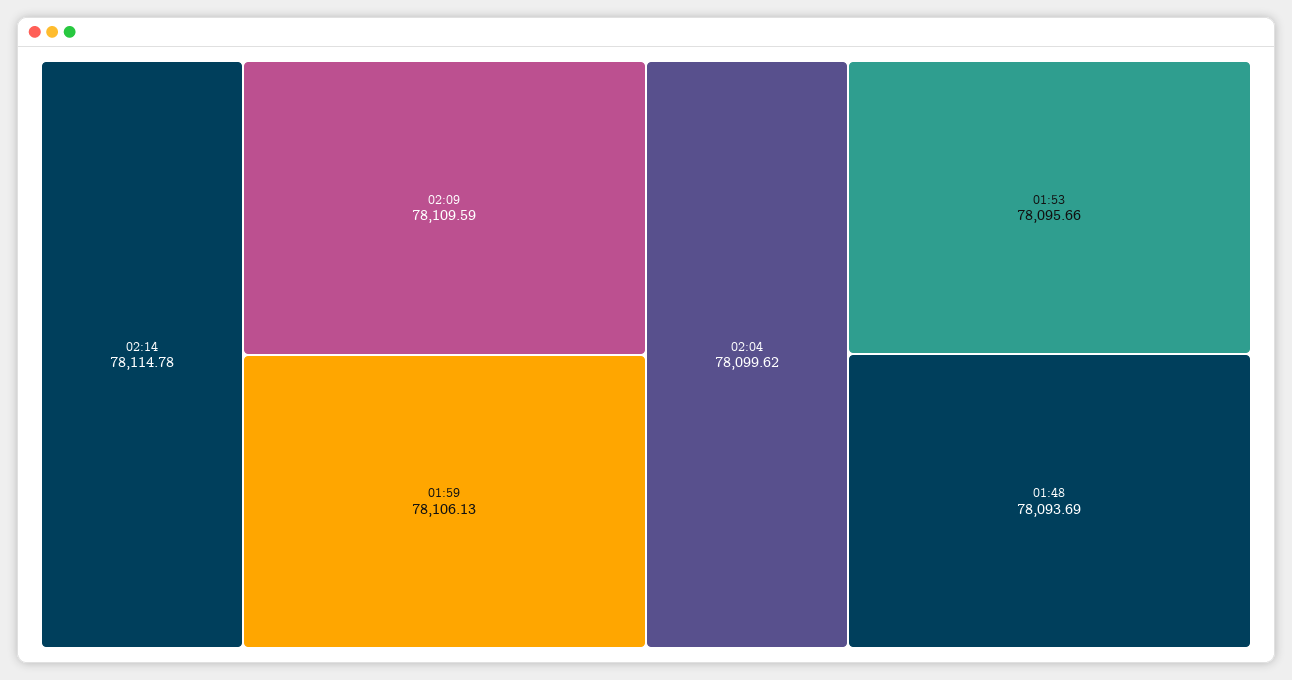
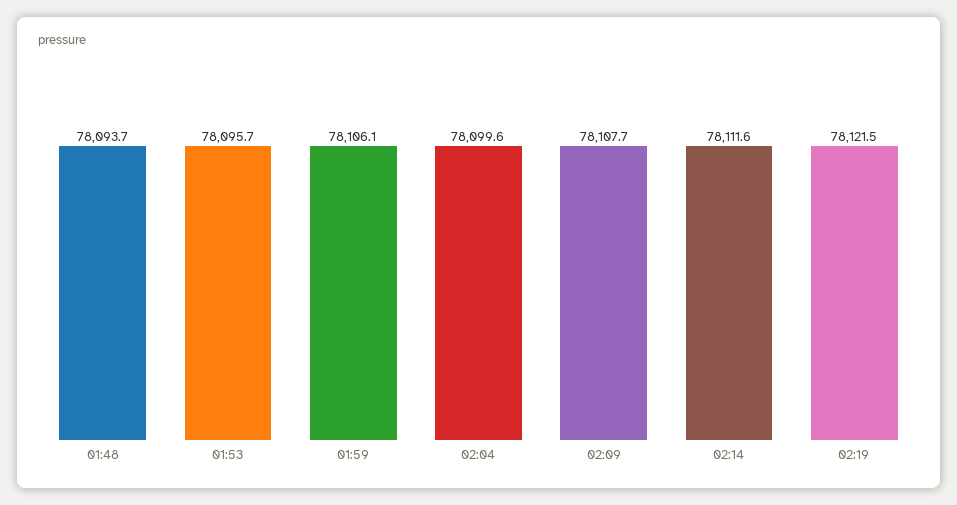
02:14: 78114.78 -> 78111.6
02:09: 78109.59 -> 78107.7
02:19: none -> 78121.5

